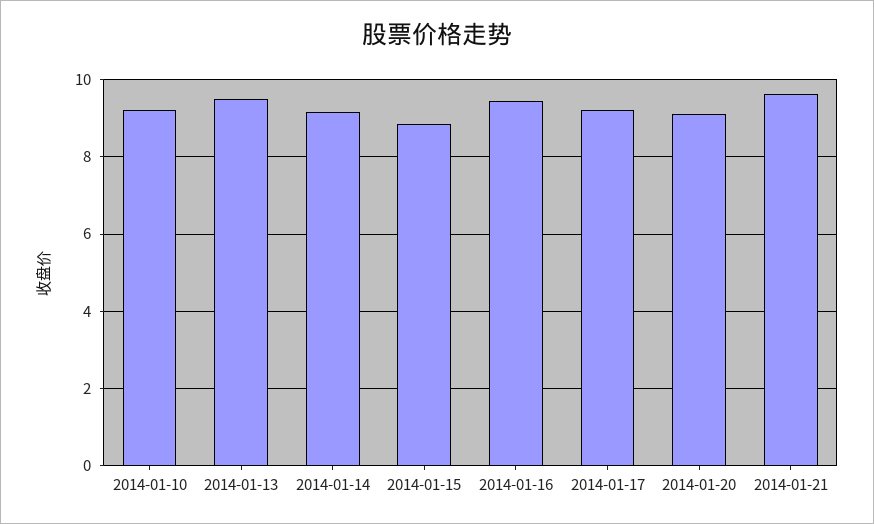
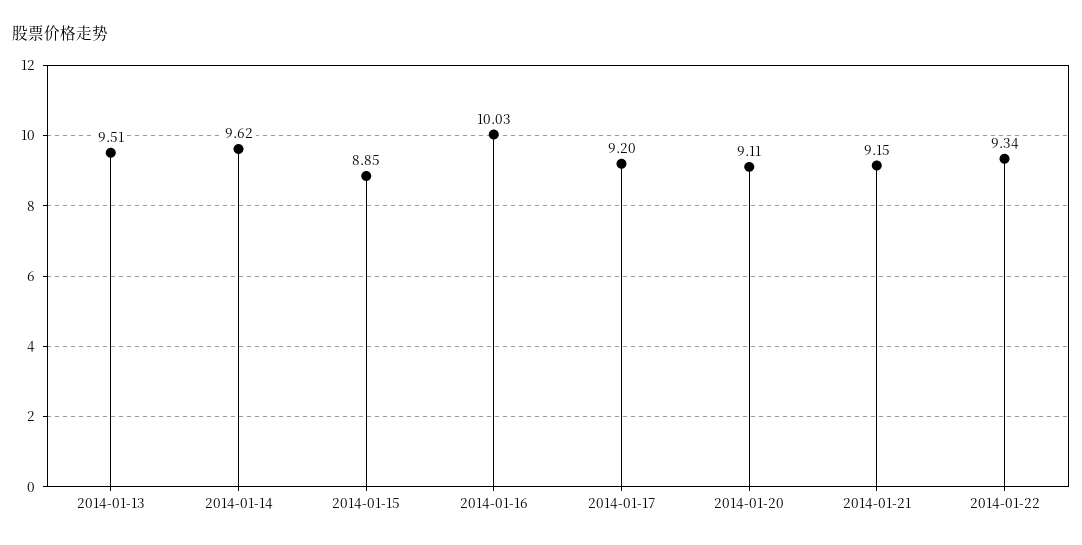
2014-01-10: 9.2 -> none
2014-01-14: 9.2 -> 9.62
2014-01-16: 9.4 -> 10.03
2014-01-21: 9.6 -> 9.15
2014-01-22: none -> 9.34

